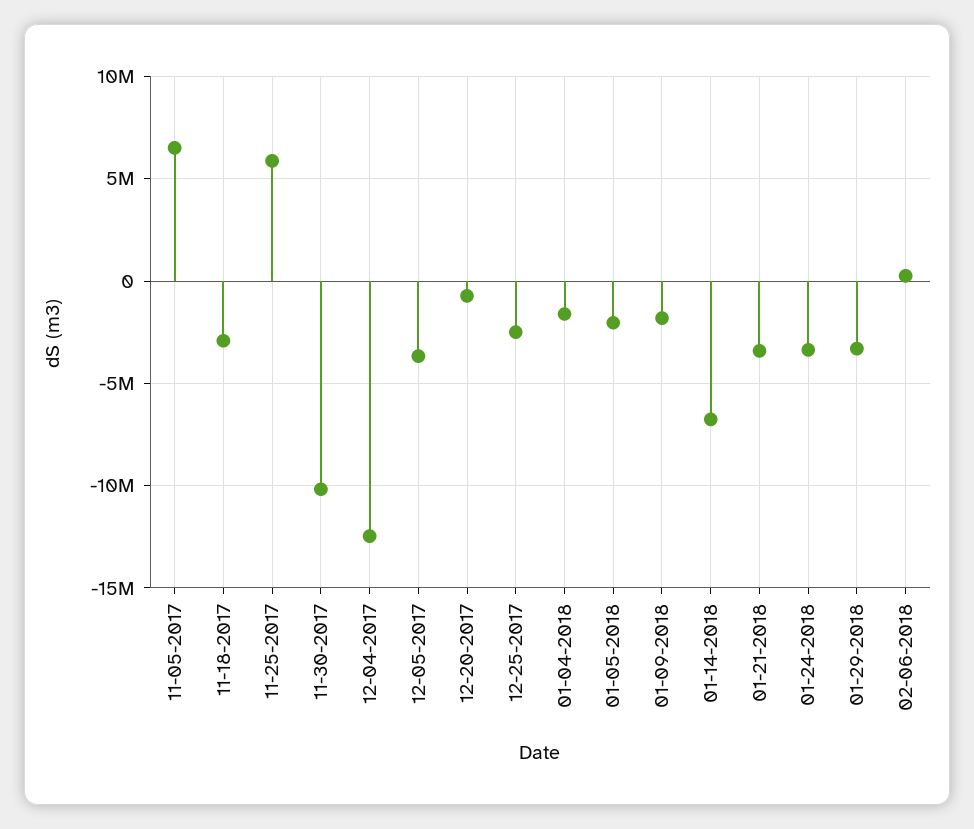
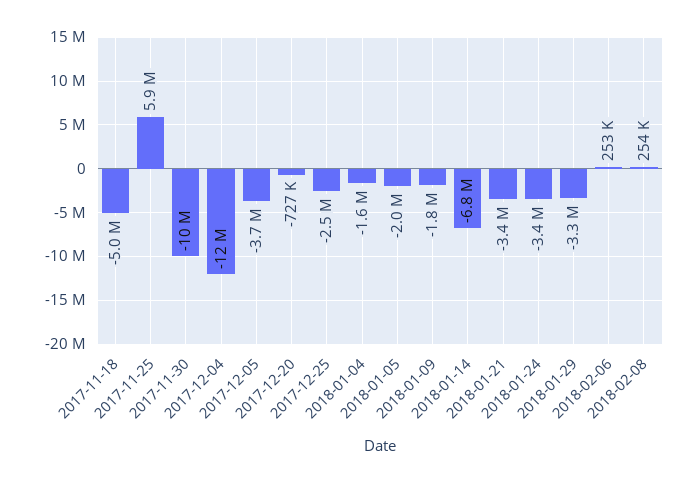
11-05-2017: 6500000 -> none
11-18-2017: -3000000 -> -5000000
2018-02-08: none -> 254000

